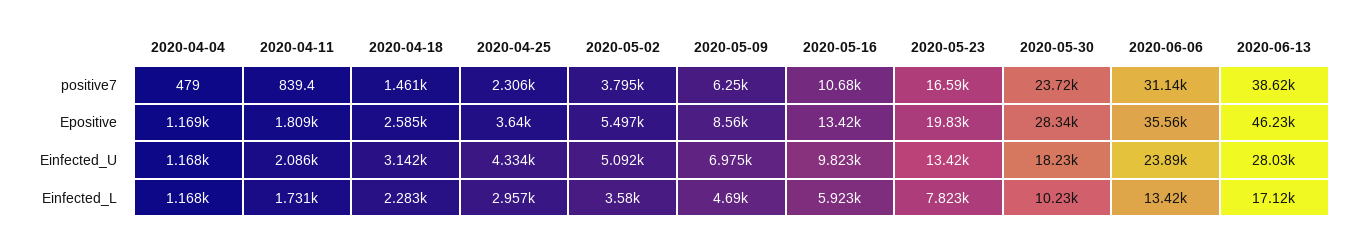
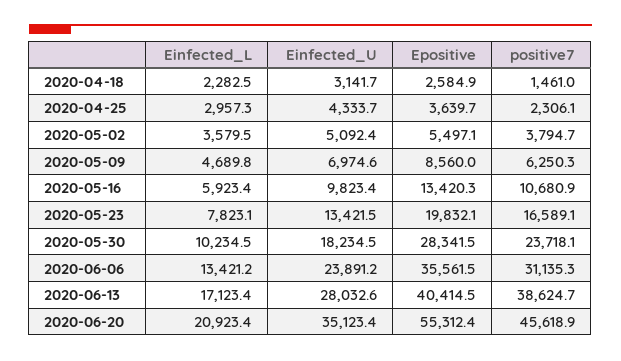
2020-04-04, positive7: 479 -> none
2020-04-11, positive7: 839.4 -> none
2020-04-04, Epositive: 1169 -> none
2020-04-11, Epositive: 1809 -> none
2020-06-13, Epositive: 46230 -> 40414.5
2020-04-04, Einfected_U: 1168 -> none
2020-04-11, Einfected_U: 2086 -> none
2020-04-04, Einfected_L: 1168 -> none
2020-04-11, Einfected_L: 1731 -> none
2020-06-20, Einfected_L: none -> 20923.4
2020-06-20, Einfected_U: none -> 35123.4
2020-06-20, Epositive: none -> 55312.4
2020-06-20, positive7: none -> 45618.9

